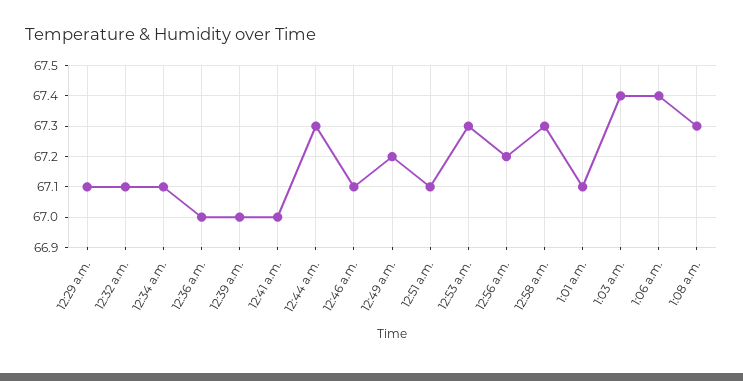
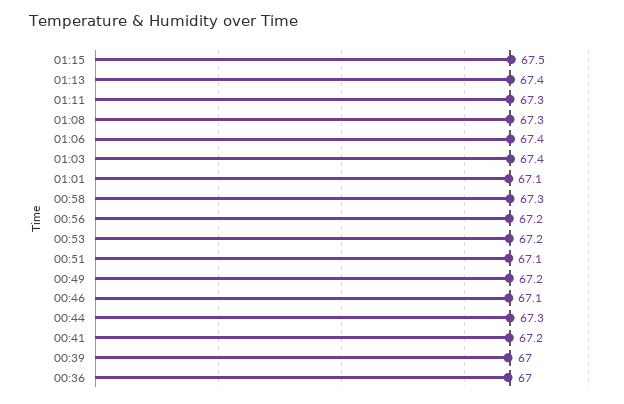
12:29 a.m.: 67.1 -> none
12:32 a.m.: 67.1 -> none
12:34 a.m.: 67.1 -> none
12:41 a.m.: 67 -> 67.2
12:53 a.m.: 67.3 -> 67.2
01:15: none -> 67.5
01:13: none -> 67.4
01:11: none -> 67.3

